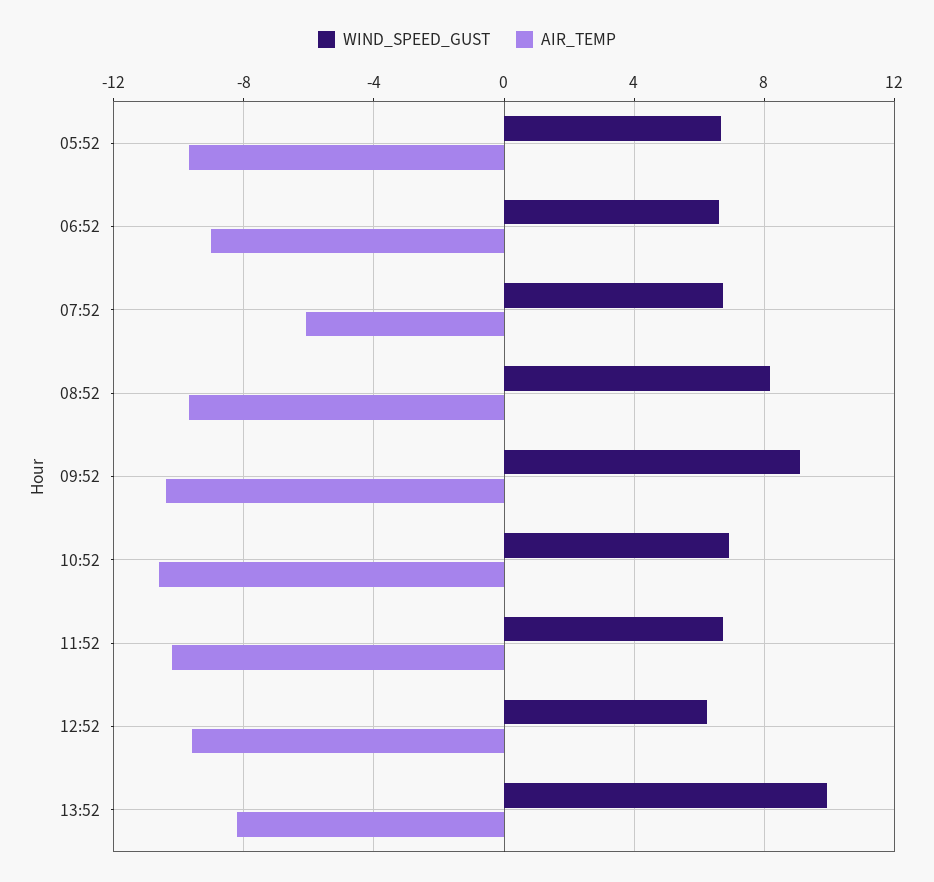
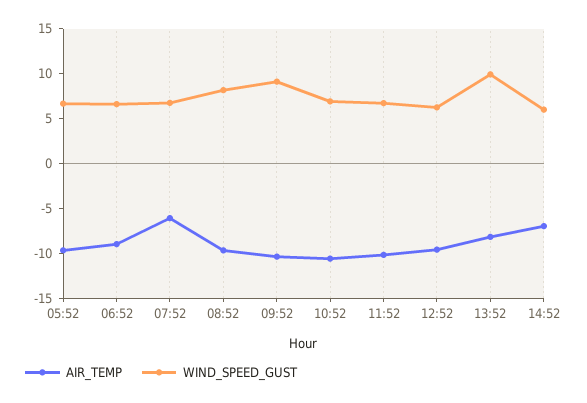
AIR_TEMP, 14:52: none -> -7
WIND_SPEED_GUST, 14:52: none -> 6

